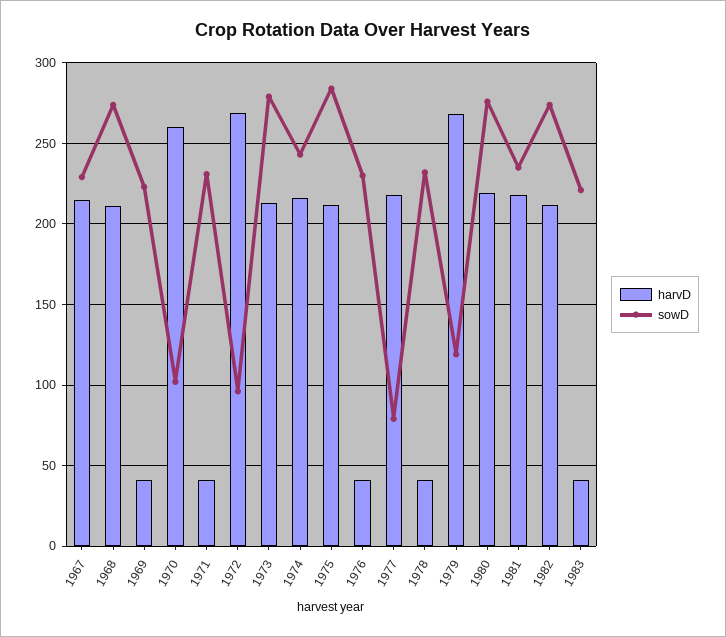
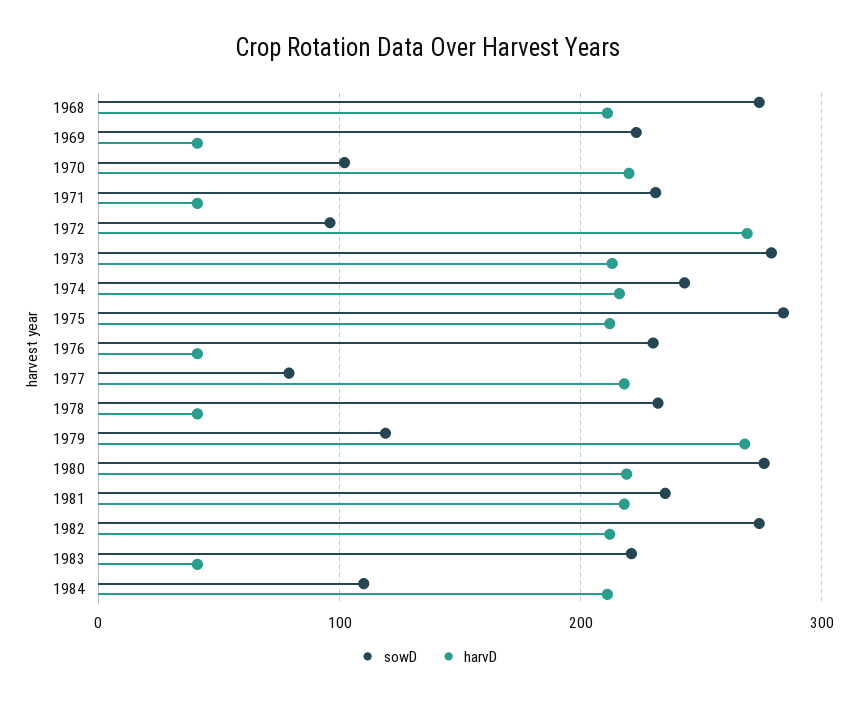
harvD, 1967: 215 -> none
sowD, 1967: 230 -> none
harvD, 1970: 260 -> 220
sowD, 1984: none -> 110
harvD, 1984: none -> 210

